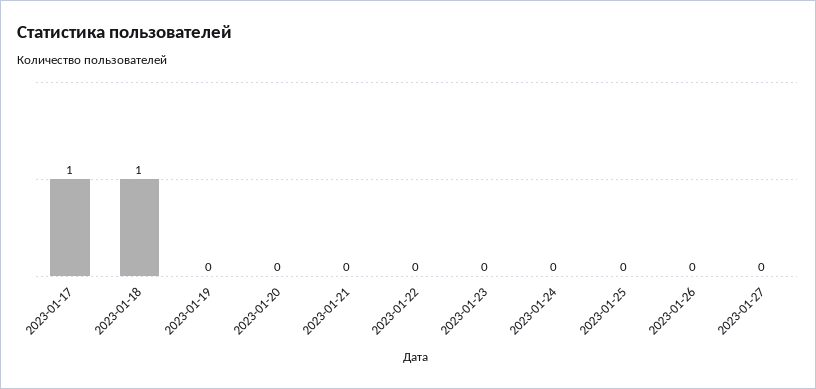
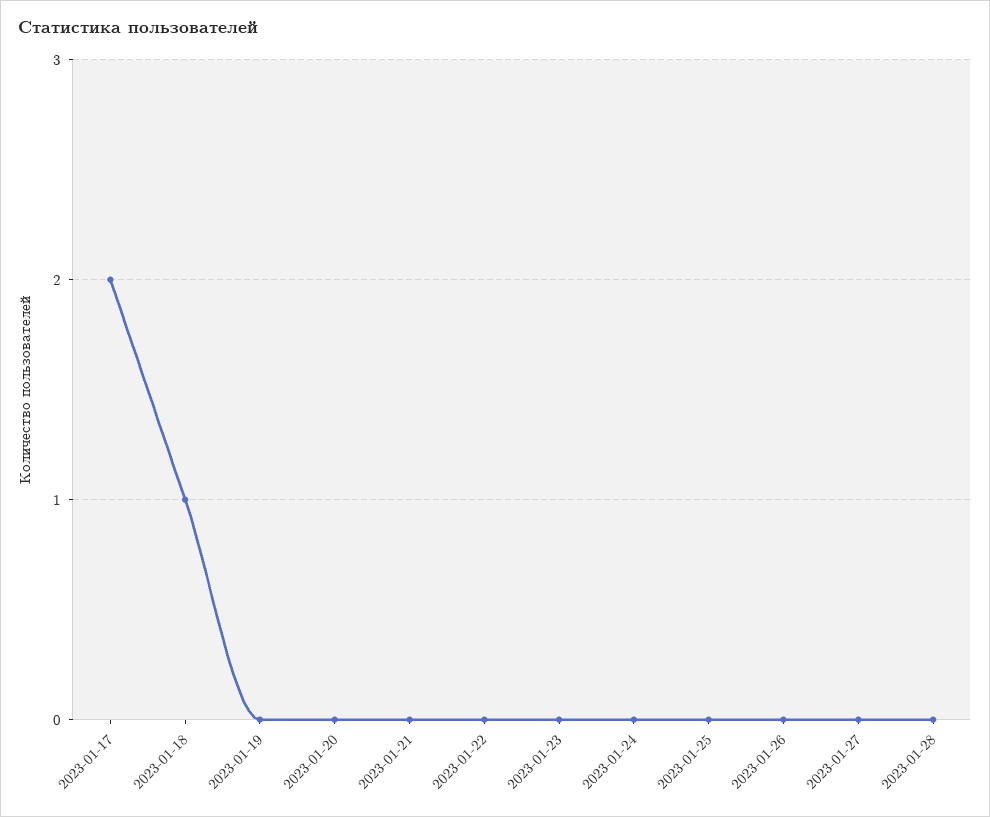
2023-01-17: 1 -> 2
2023-01-28: none -> 0

